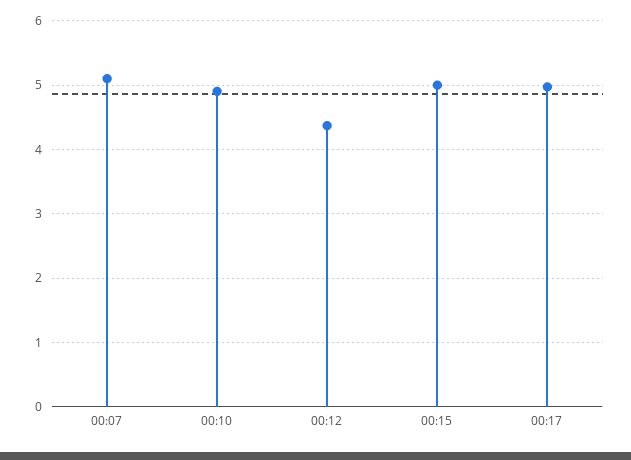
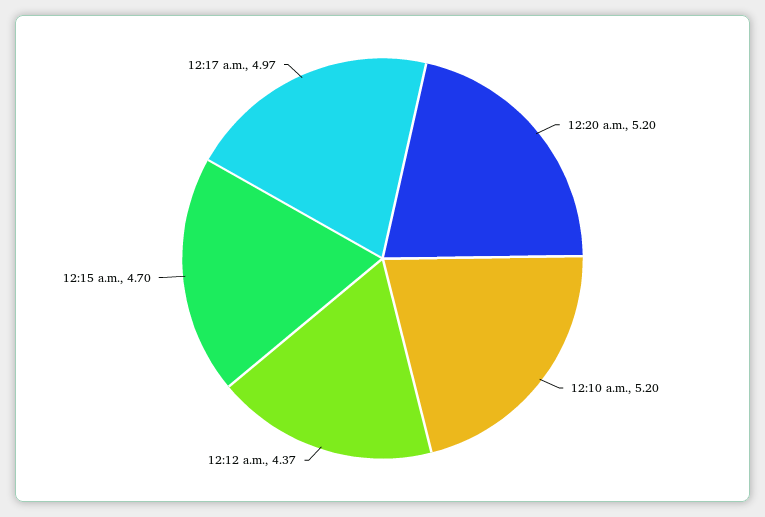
00:07: 5.1 -> none
00:10: 4.9 -> 5.2
00:15: 5 -> 4.7
12:20 a.m.: none -> 5.2

